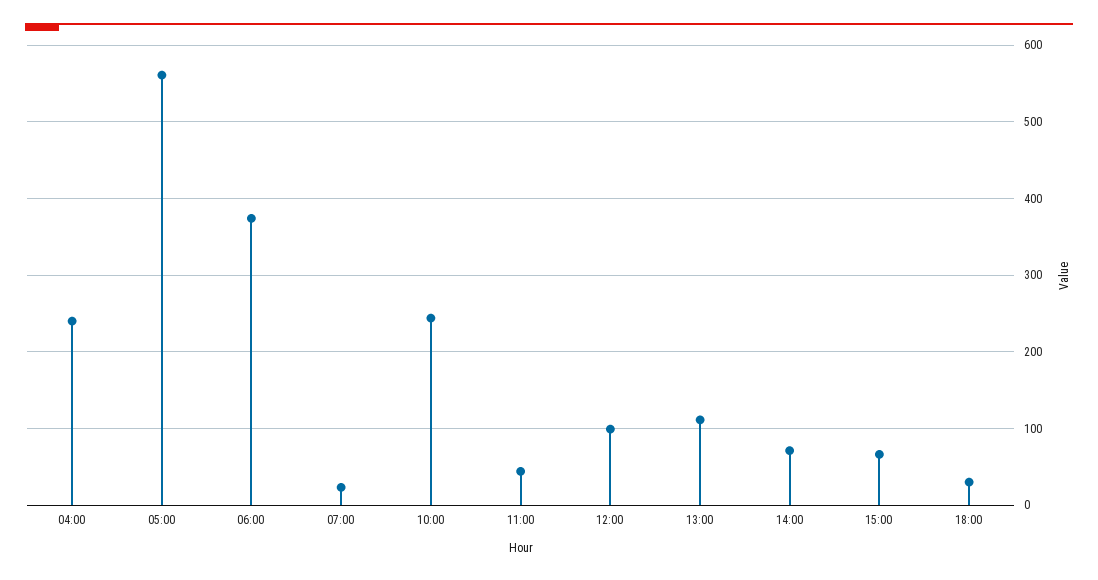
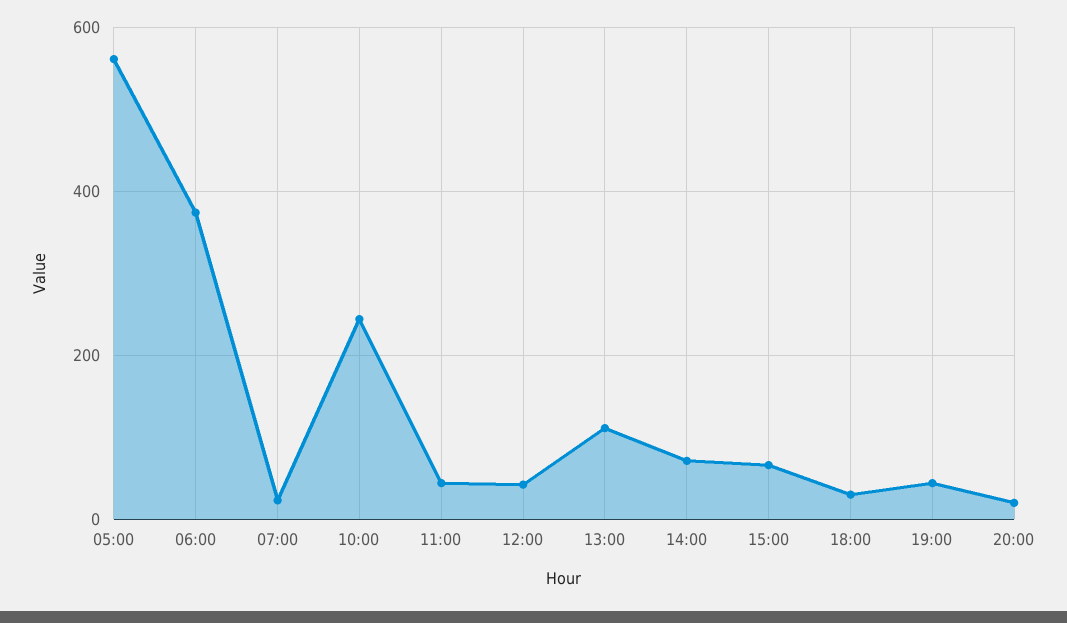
04:00: 240 -> none
12:00: 100 -> 40
19:00: none -> 40
20:00: none -> 20

